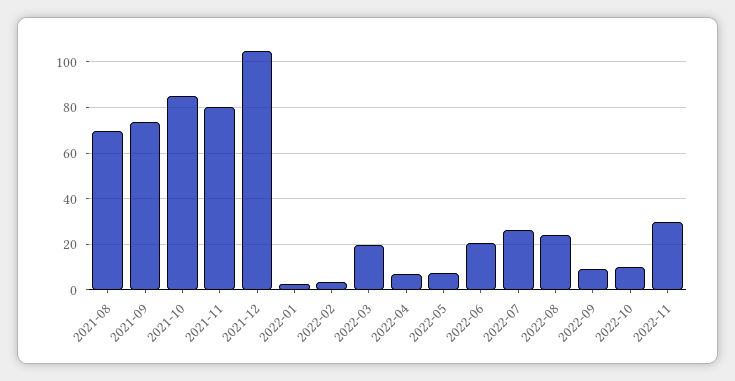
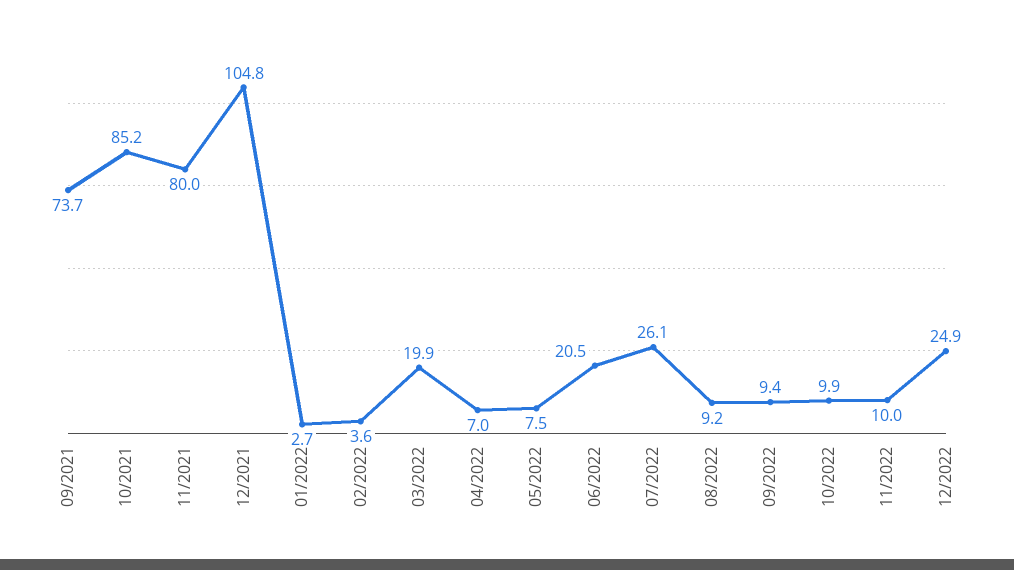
2021-08: 70 -> none
2022-08: 25 -> 9.2
2022-11: 30 -> 10
12/2022: none -> 24.9

